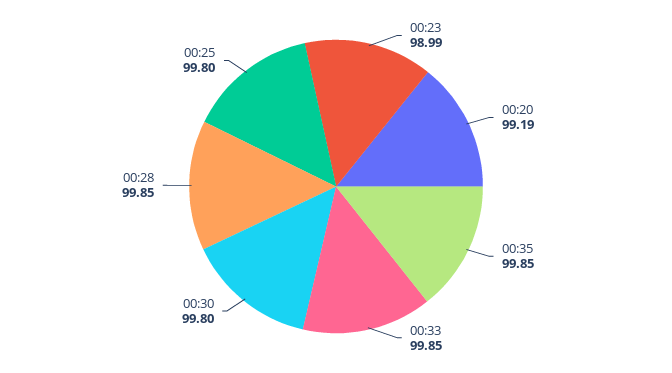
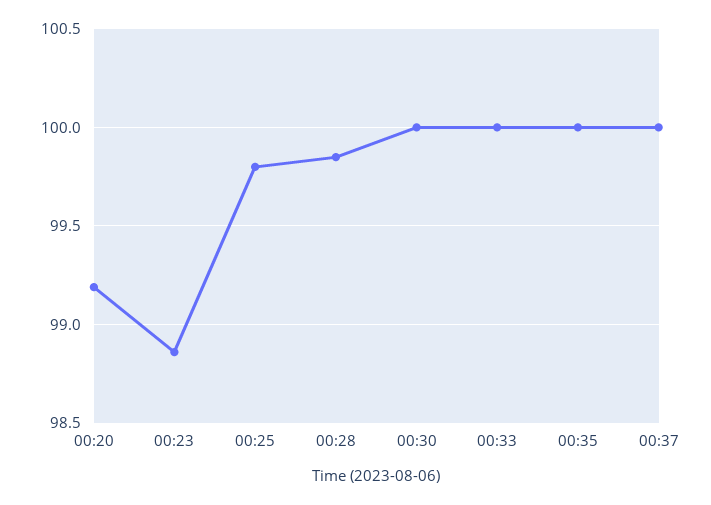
00:23: 98.99 -> 98.85
00:35: 99.85 -> 100
00:33: 99.85 -> 100
00:30: 99.8 -> 100
00:37: none -> 100

